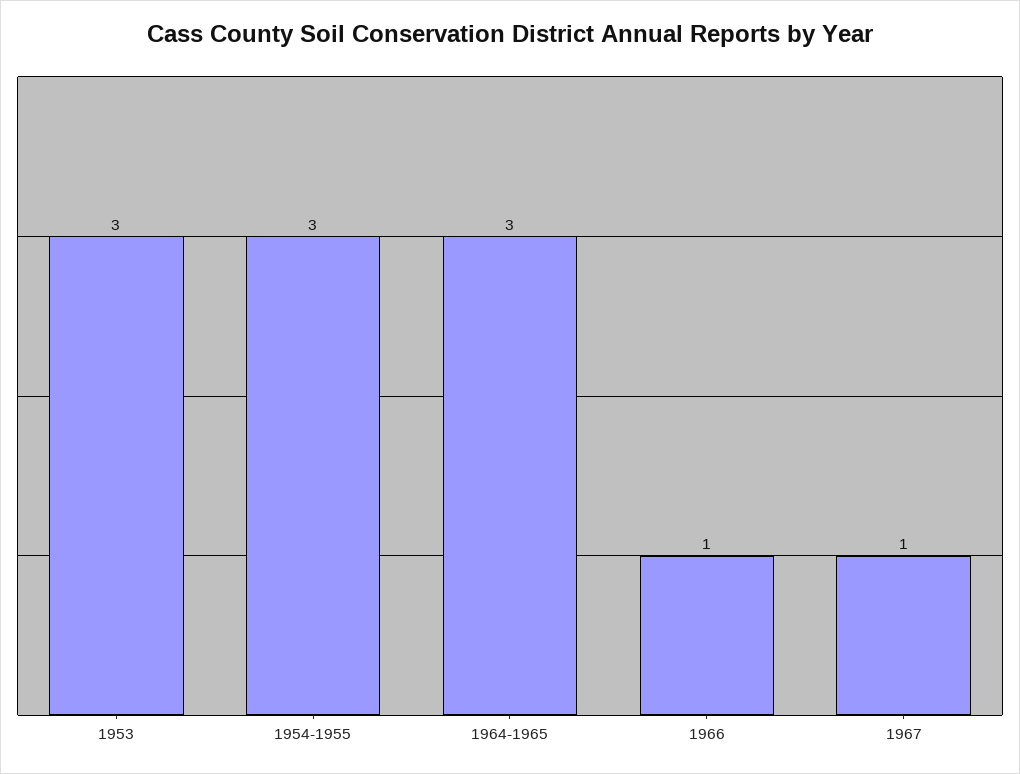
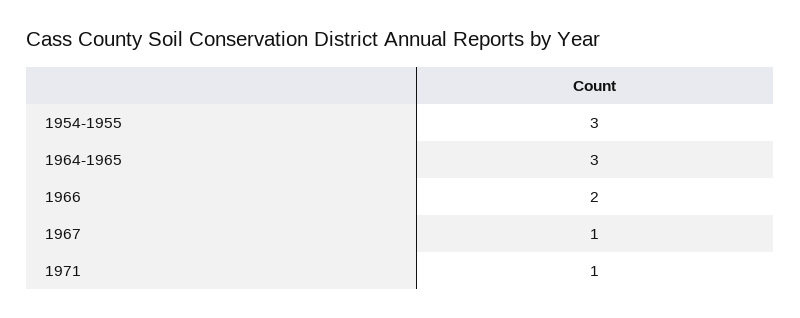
1953: 3 -> none
1966: 1 -> 2
1971: none -> 1

